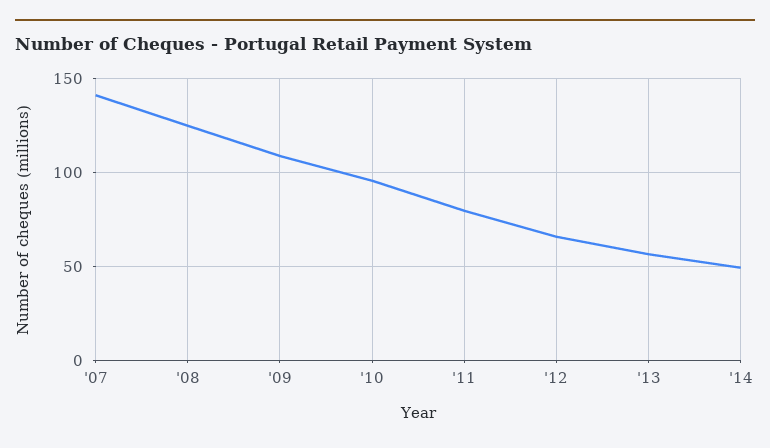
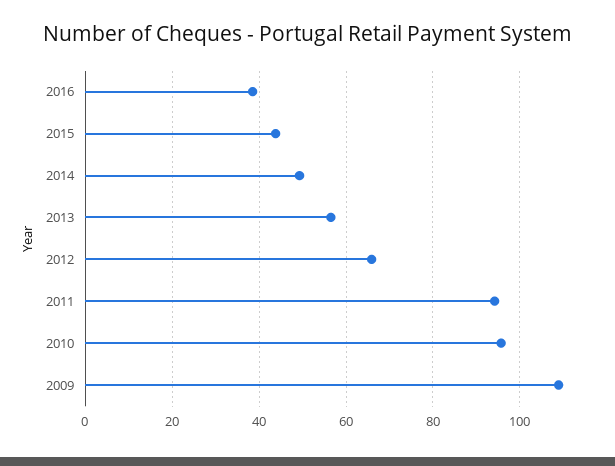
'07: 140 -> none
'08: 125 -> none
'11: 80 -> 94
2016: none -> 38
2015: none -> 44

